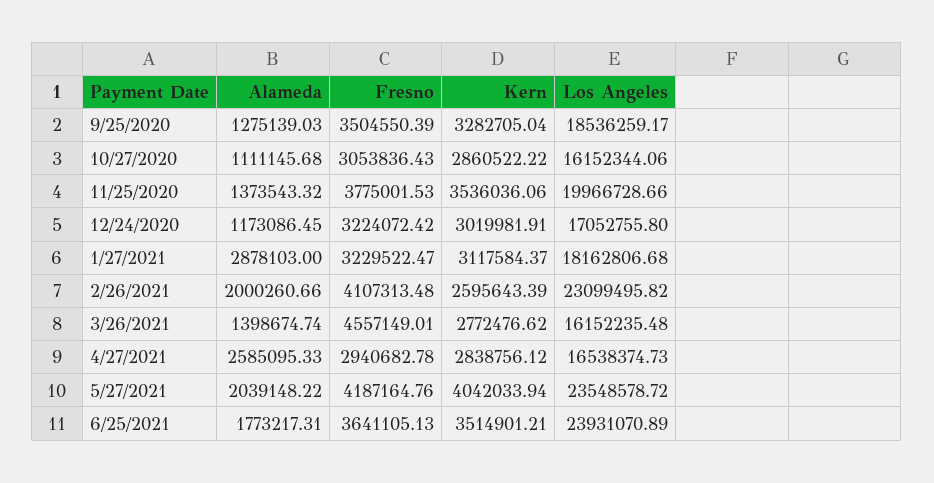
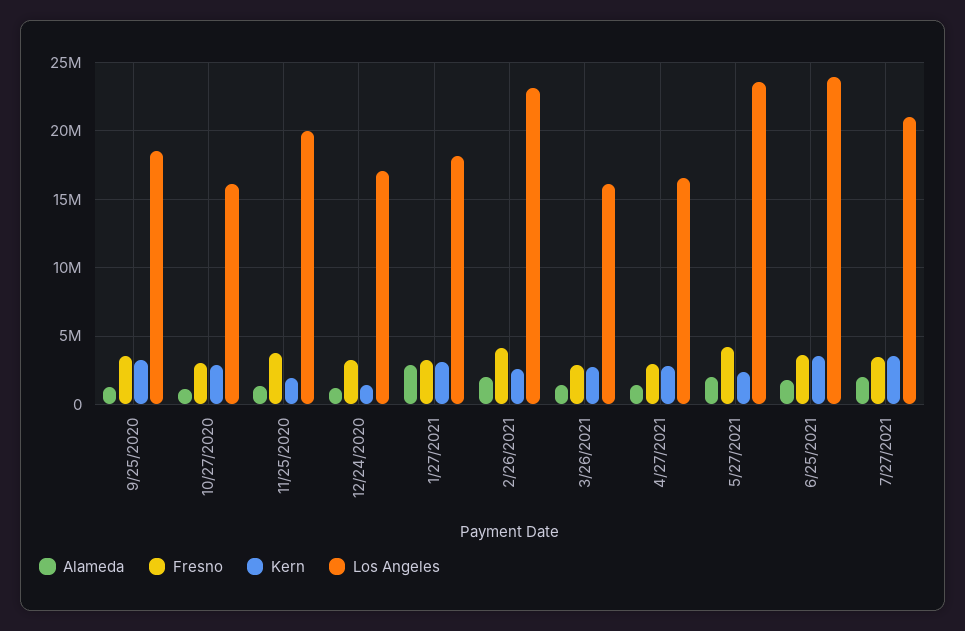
Kern, 11/25/2020: 3536036.06 -> 2000000
Kern, 12/24/2020: 3019981.91 -> 1500000
Fresno, 3/26/2021: 4557149.01 -> 3000000
Alameda, 4/27/2021: 2585095.33 -> 1500000
Kern, 5/27/2021: 4042033.94 -> 2500000
Alameda, 7/27/2021: none -> 2000000
Fresno, 7/27/2021: none -> 3500000
Kern, 7/27/2021: none -> 3500000
Los Angeles, 7/27/2021: none -> 21000000

